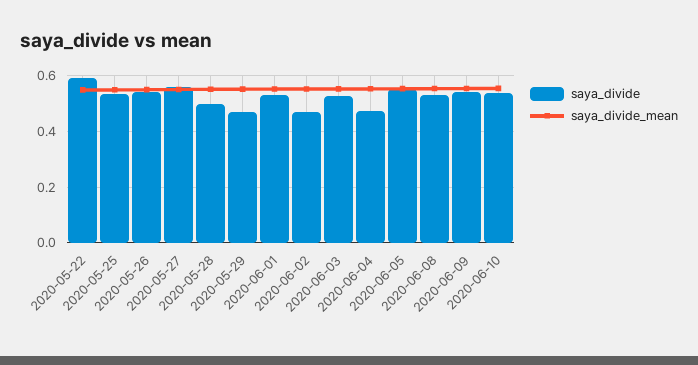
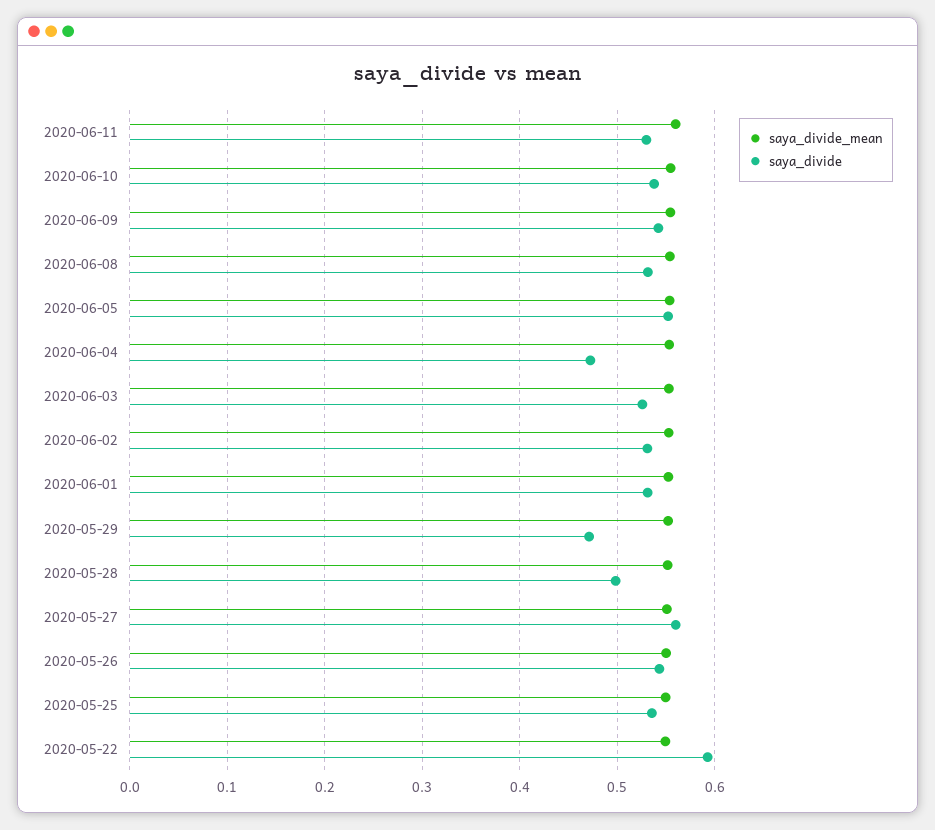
saya_divide, 2020-06-02: 0.475 -> 0.53
saya_divide_mean, 2020-06-11: none -> 0.56
saya_divide, 2020-06-11: none -> 0.53

